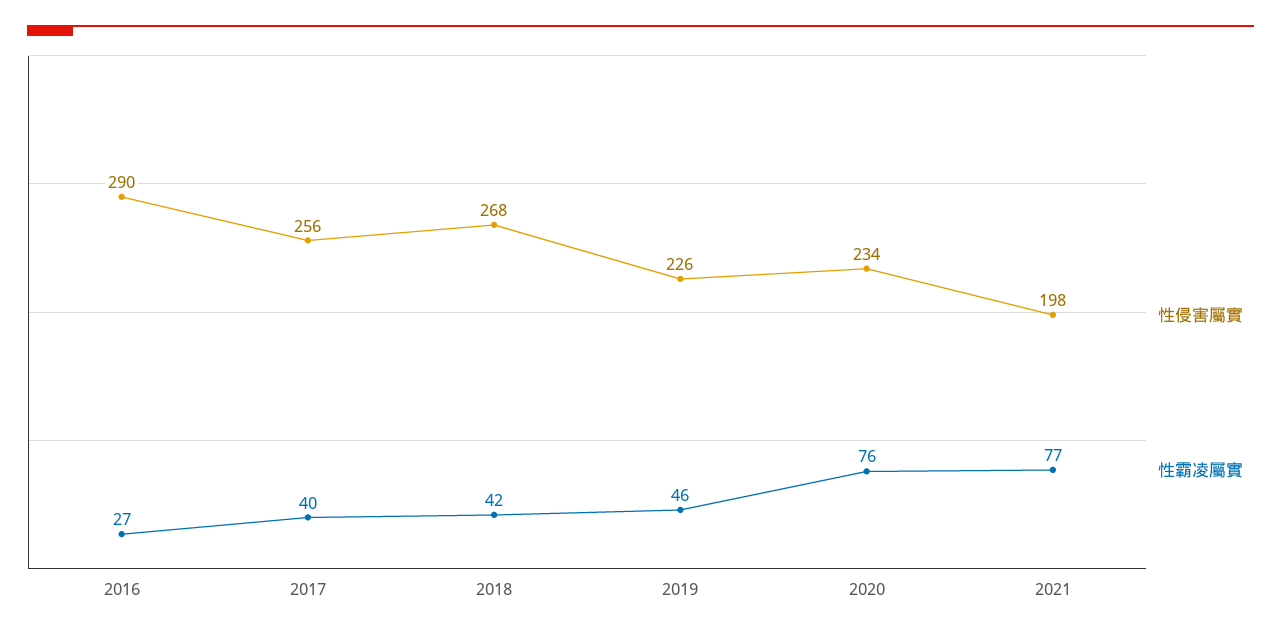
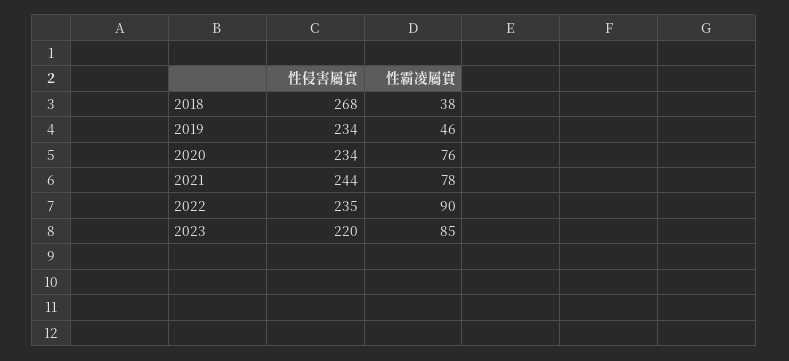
性侵害屬實, 2016: 290 -> none
性霸凌屬實, 2016: 27 -> none
性侵害屬實, 2017: 256 -> none
性霸凌屬實, 2017: 40 -> none
性霸凌屬實, 2018: 42 -> 38
性侵害屬實, 2019: 226 -> 234
性侵害屬實, 2021: 198 -> 244
性霸凌屬實, 2021: 77 -> 78
性侵害屬實, 2022: none -> 235
性霸凌屬實, 2022: none -> 90
性侵害屬實, 2023: none -> 220
性霸凌屬實, 2023: none -> 85

